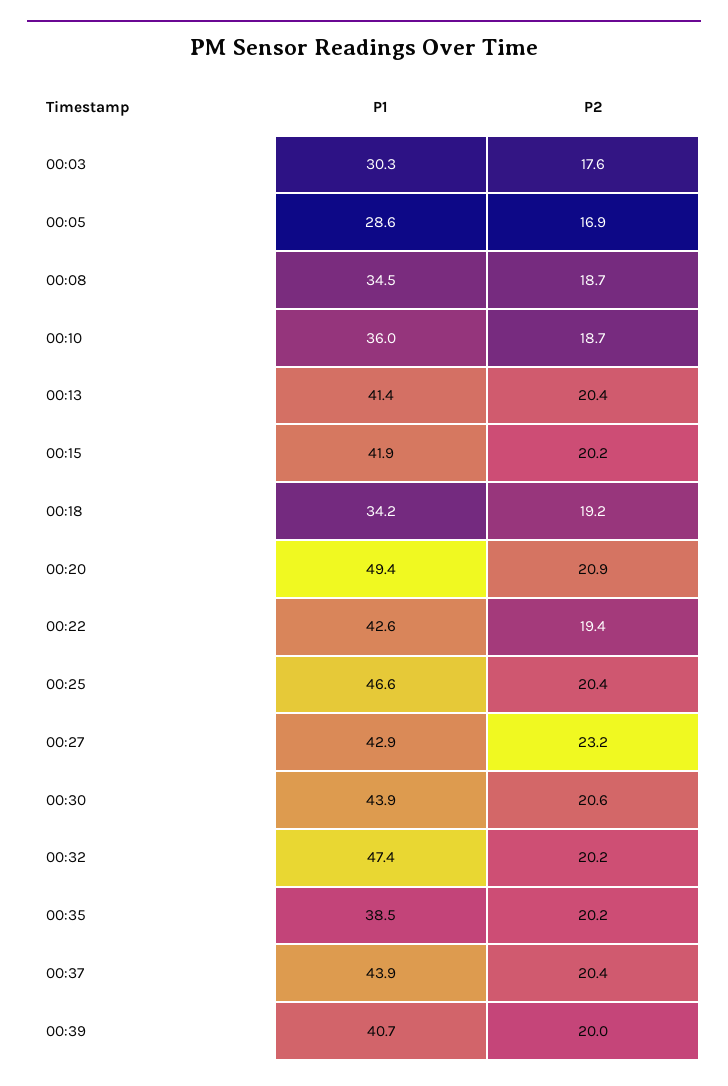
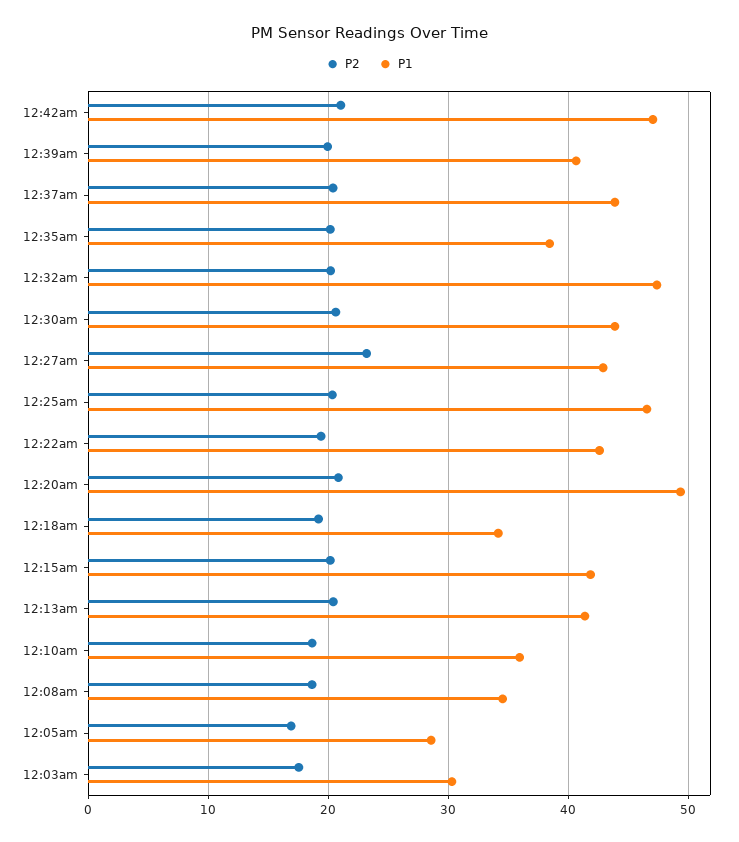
P2, 12:42am: none -> 21
P1, 12:42am: none -> 47

